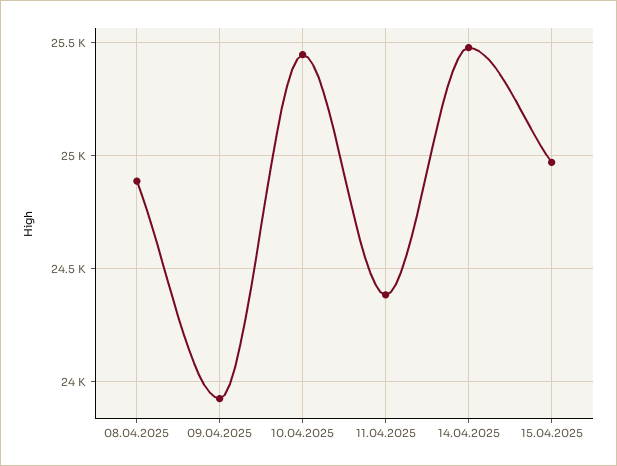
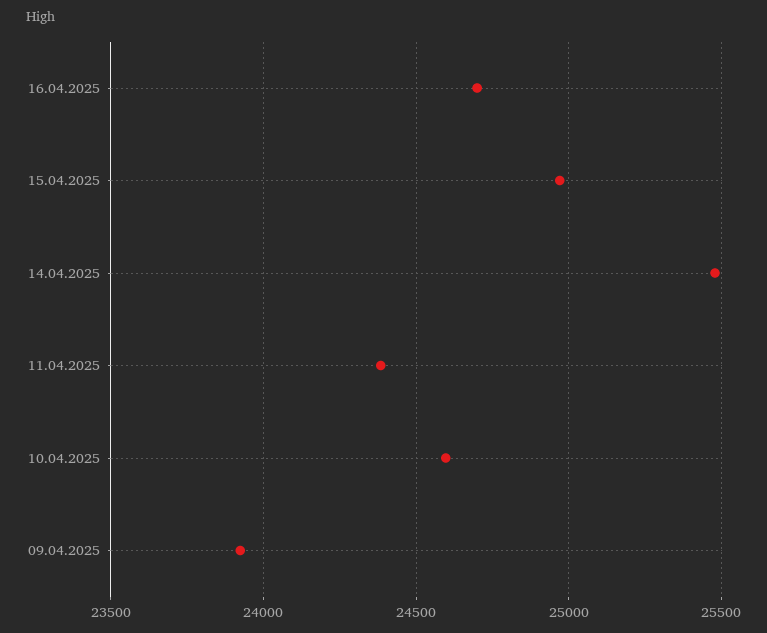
08.04.2025: 24900 -> none
10.04.2025: 25450 -> 24600
16.04.2025: none -> 24700

